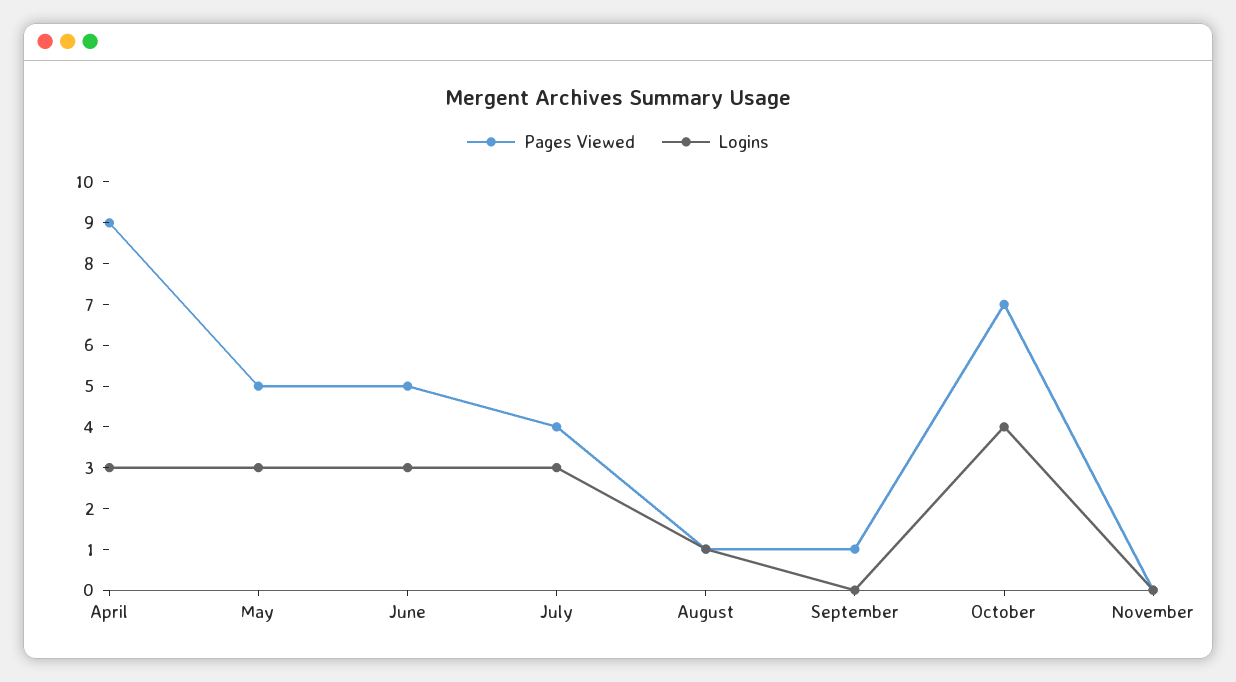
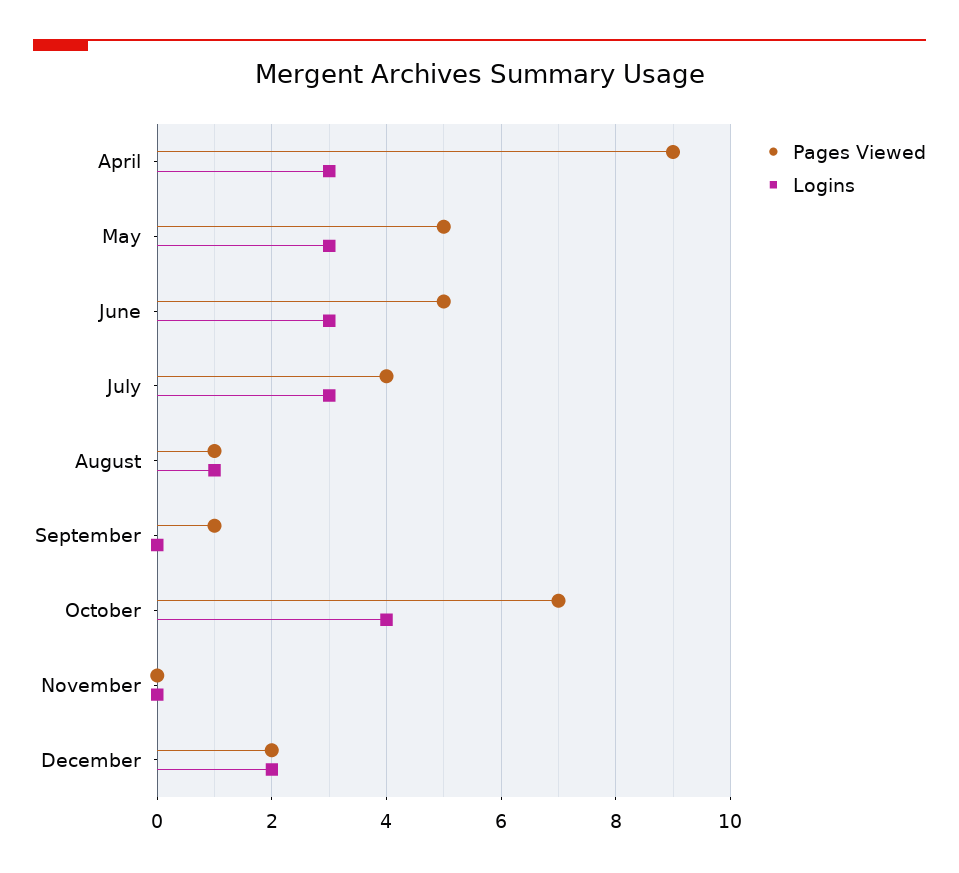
Pages Viewed, December: none -> 2
Logins, December: none -> 2

